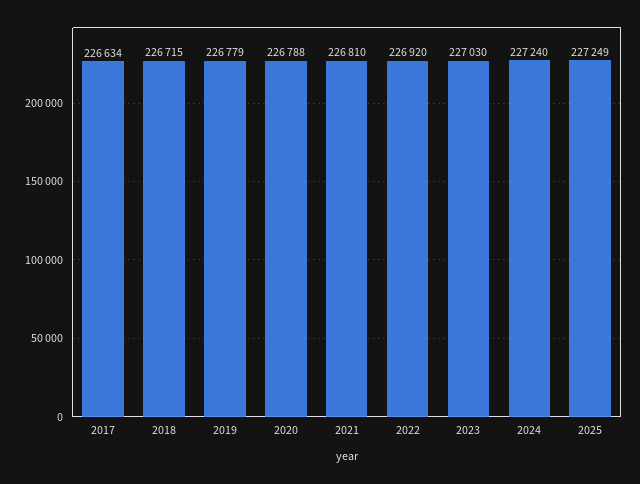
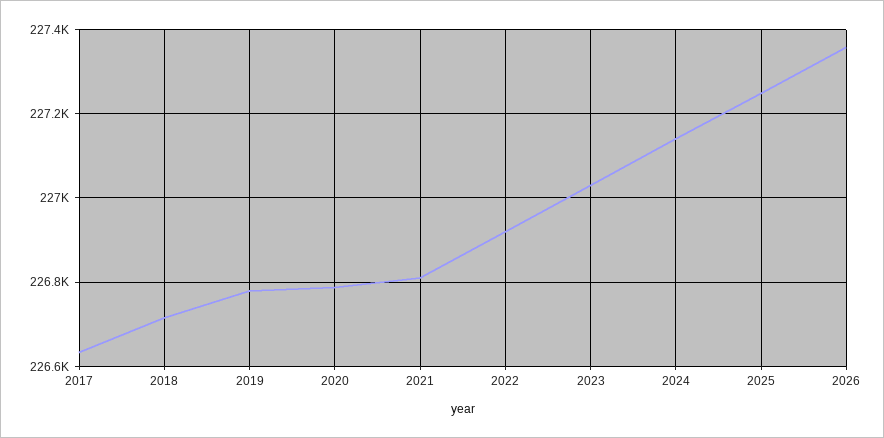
2024: 227240 -> 227140
2026: none -> 227360

